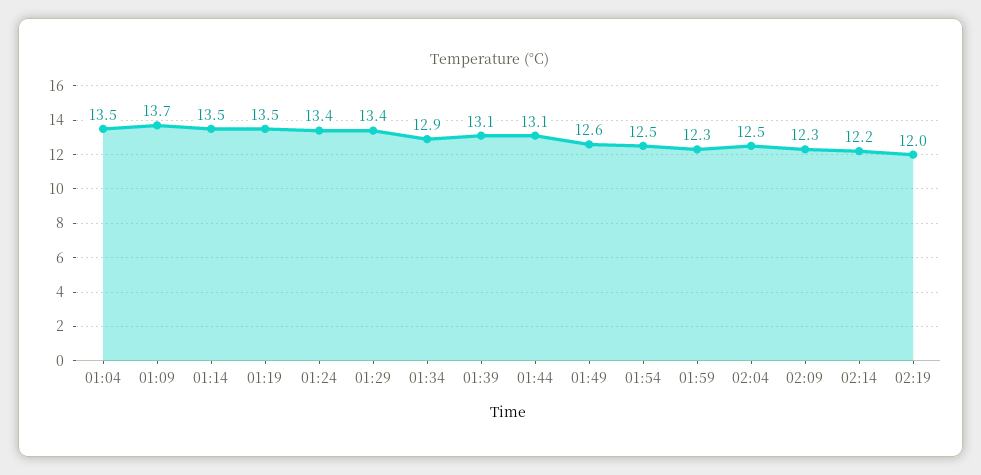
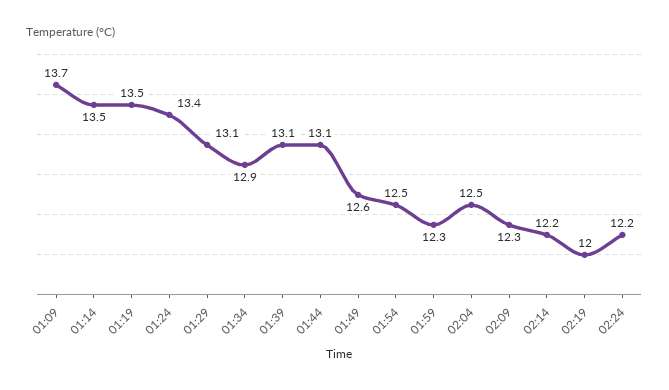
01:04: 13.5 -> none
01:29: 13.4 -> 13.1
02:24: none -> 12.2

